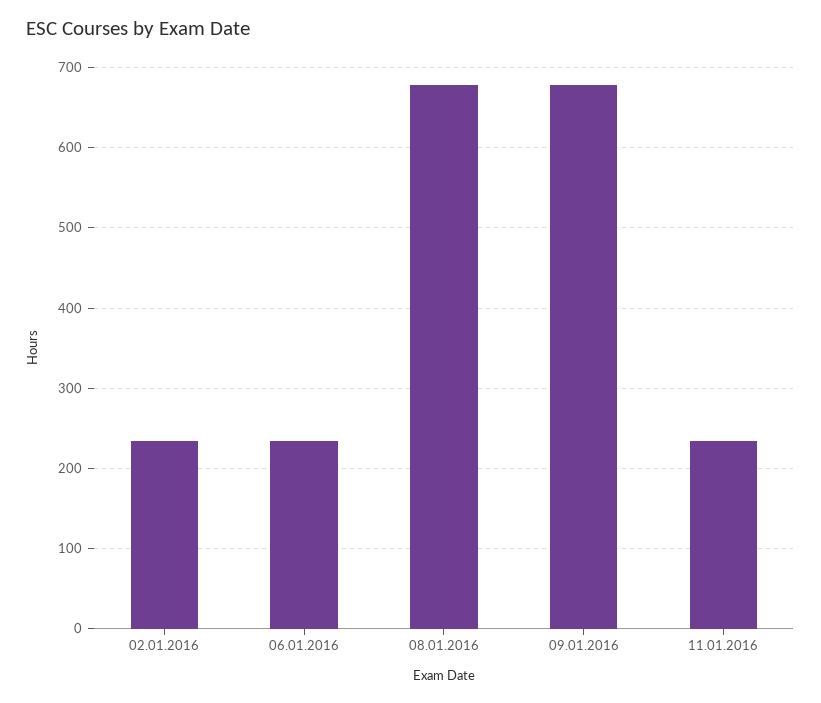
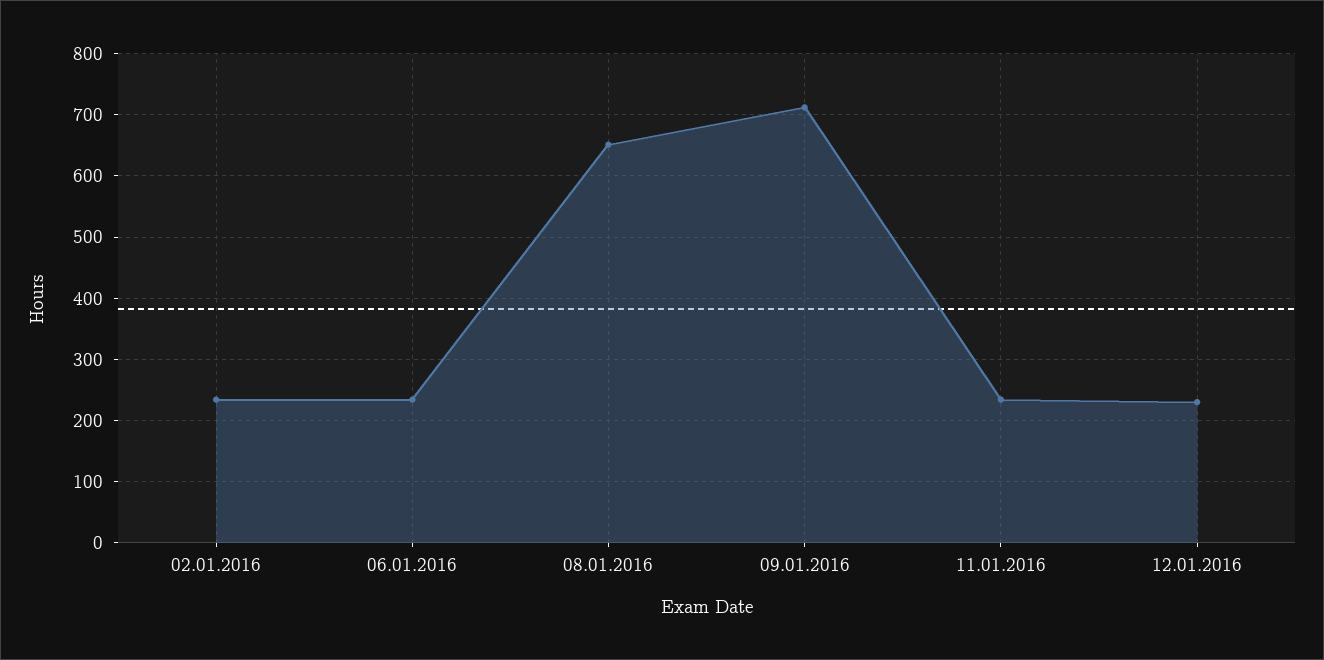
08.01.2016: 680 -> 650
09.01.2016: 680 -> 710
12.01.2016: none -> 230

